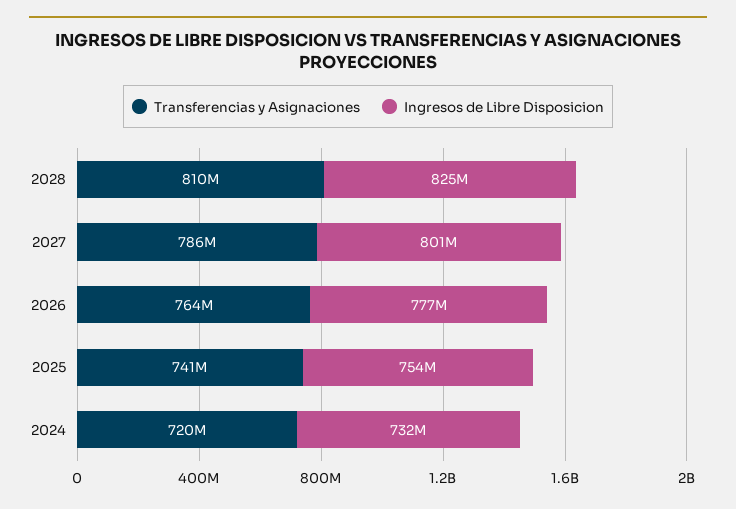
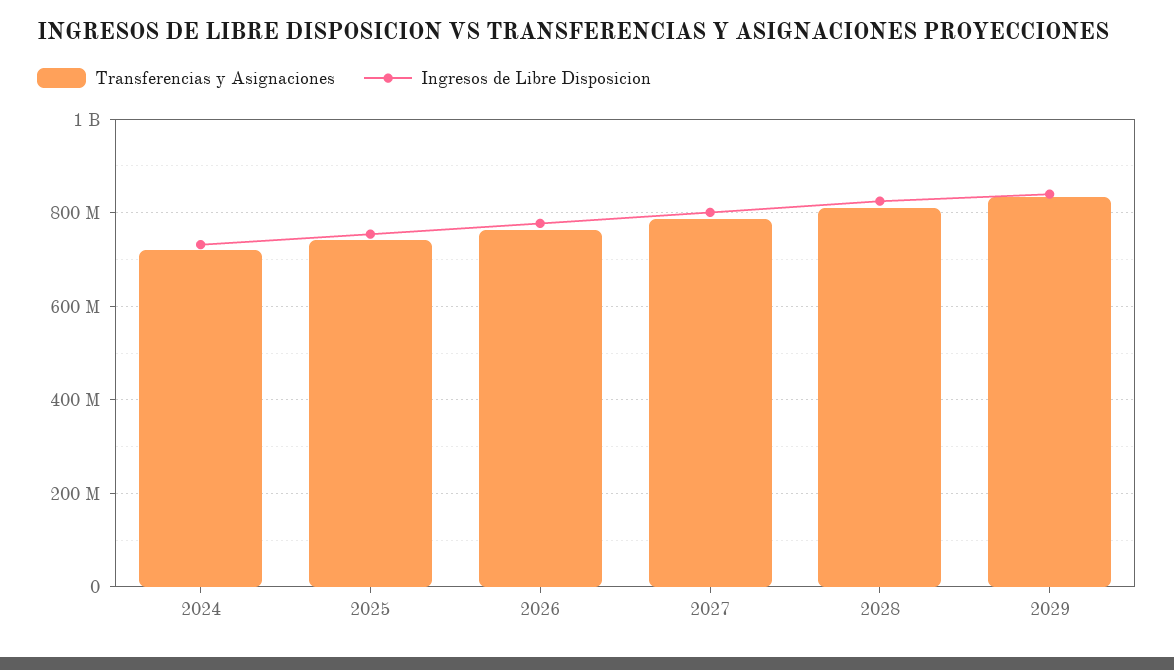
Transferencias y Asignaciones, 2029: none -> 840000000
Ingresos de Libre Disposicion, 2029: none -> 840000000

